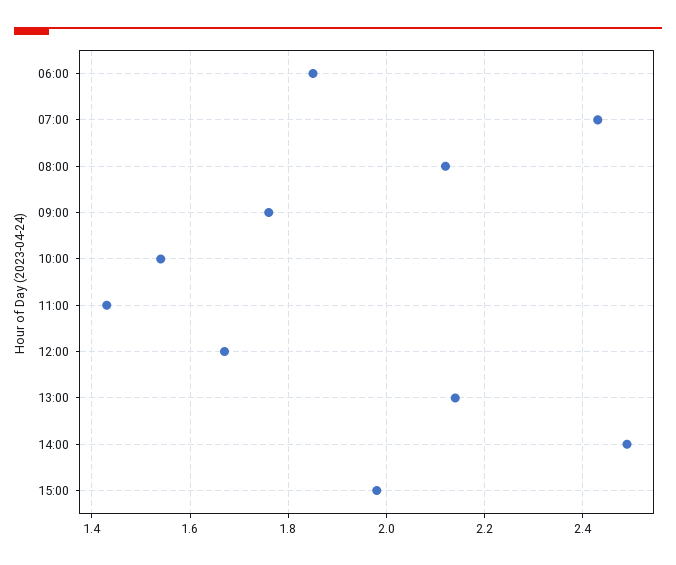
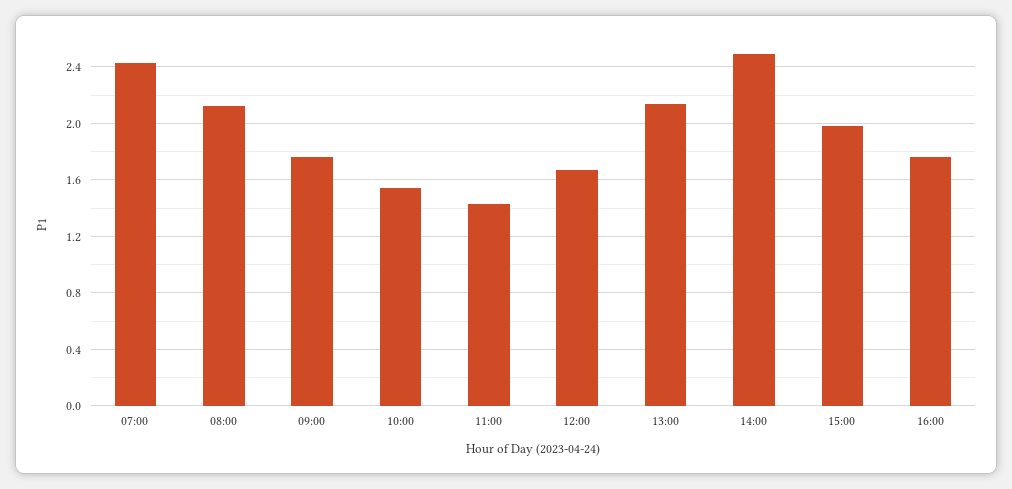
06:00: 1.85 -> none
16:00: none -> 1.75

